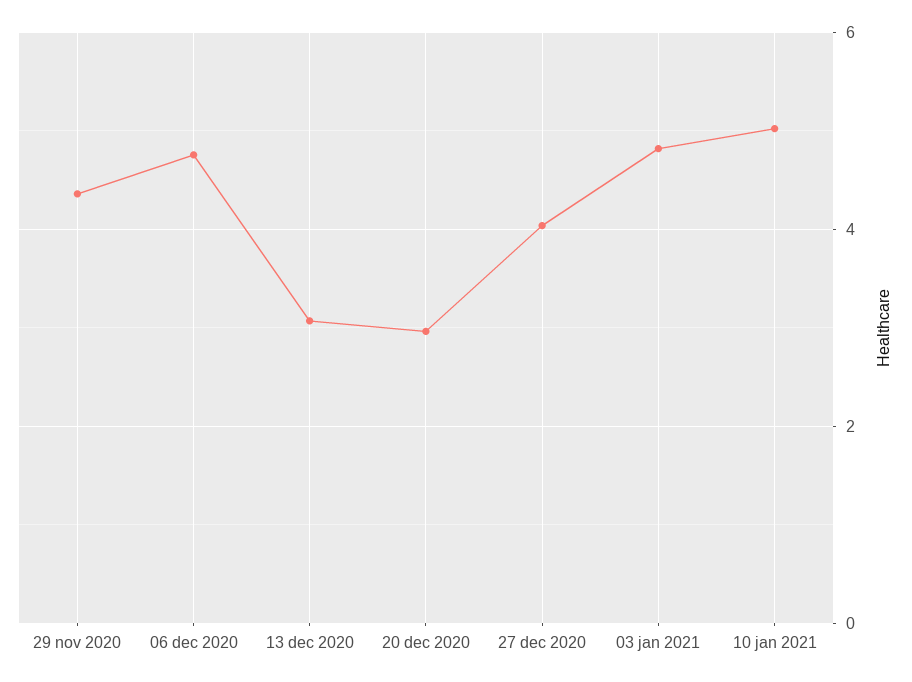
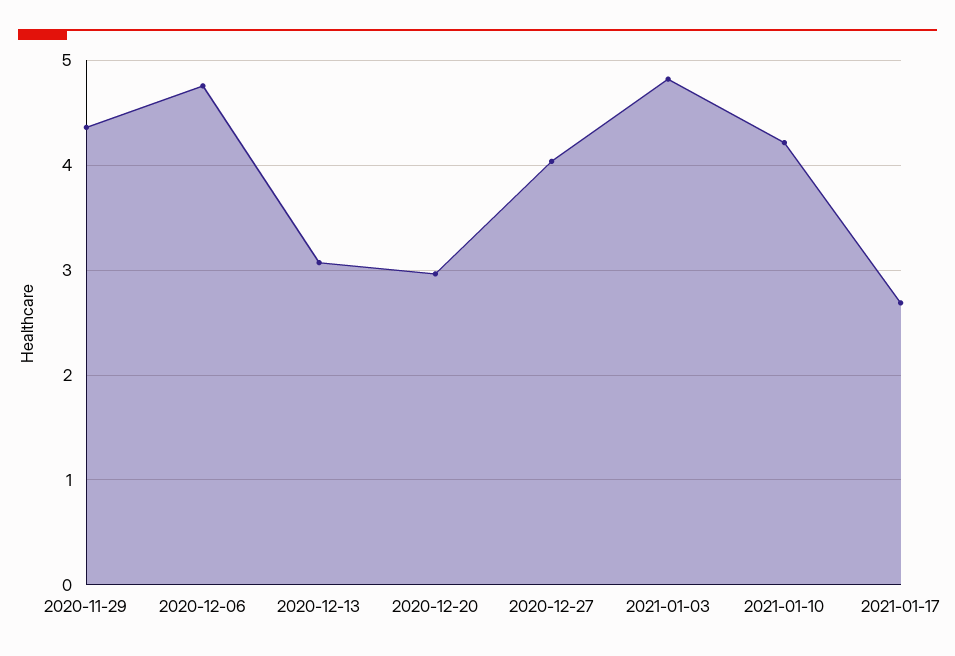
10 jan 2021: 5 -> 4.2
2021-01-17: none -> 2.7

